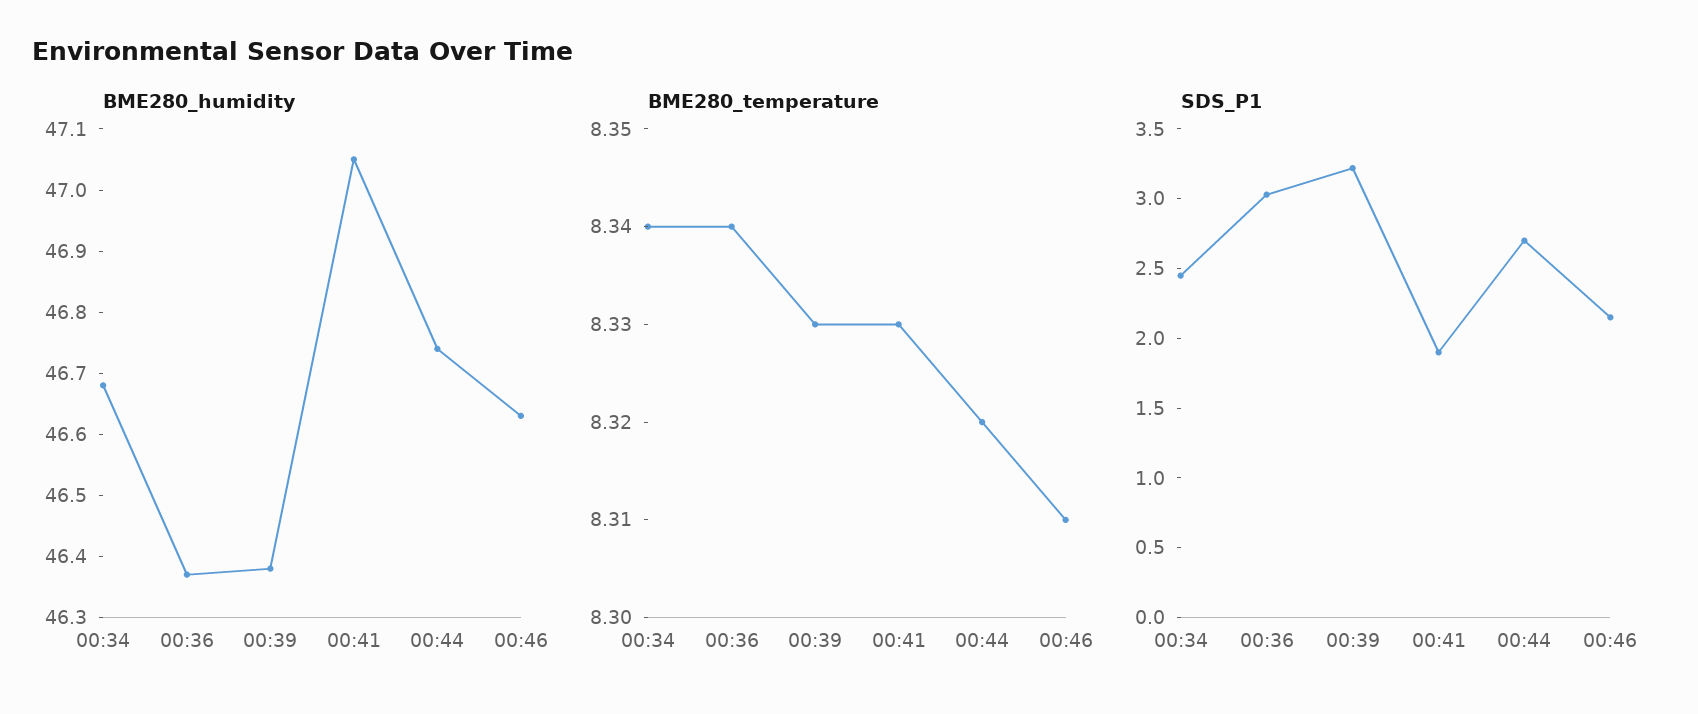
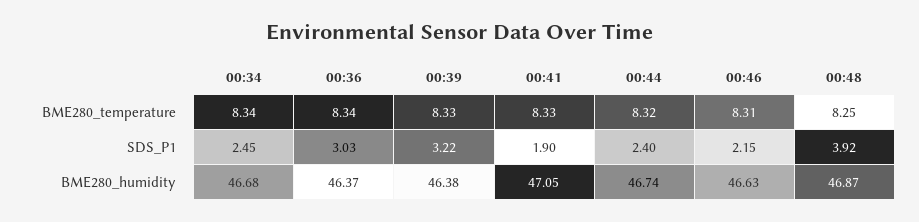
SDS_P1, 00:44: 2.7 -> 2.4
BME280_temperature, 00:48: none -> 8.25
SDS_P1, 00:48: none -> 3.92
BME280_humidity, 00:48: none -> 46.87

